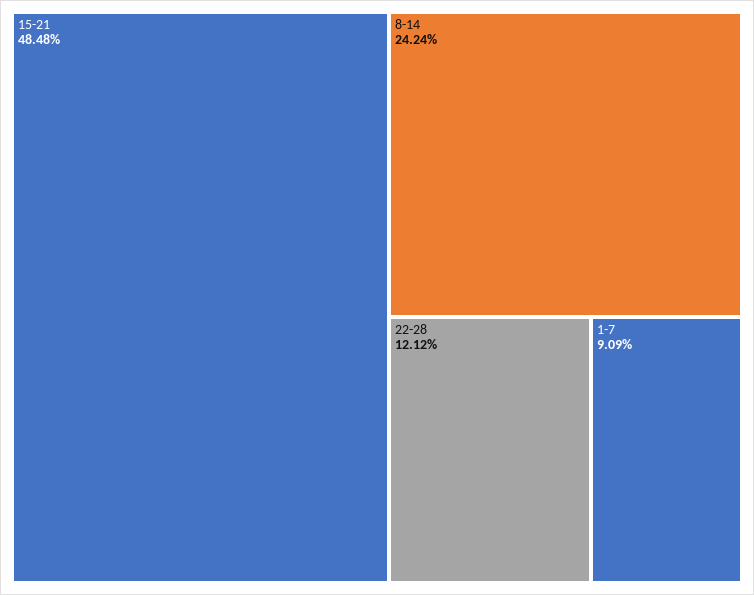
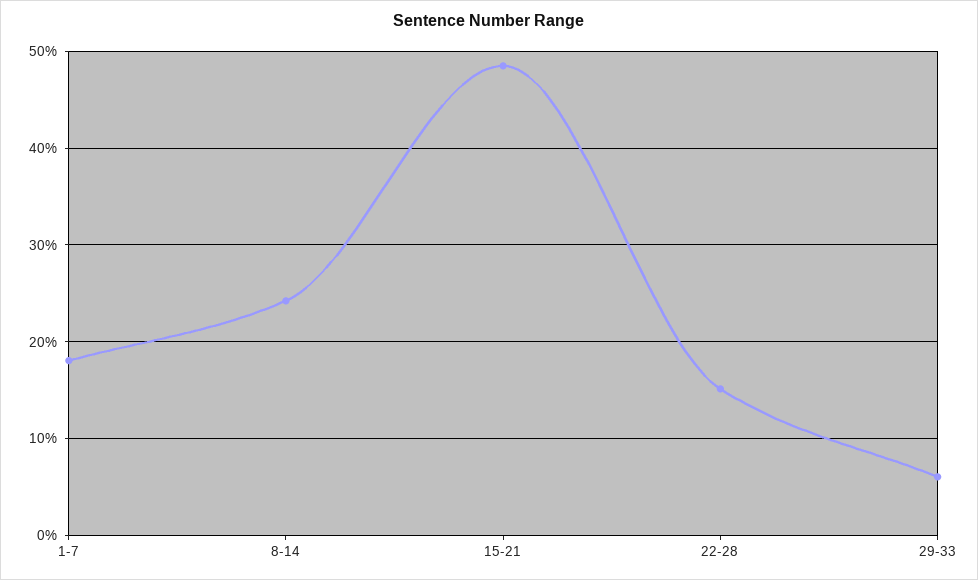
22-28: 12.12 -> 15
1-7: 9.09 -> 18
29-33: none -> 6

